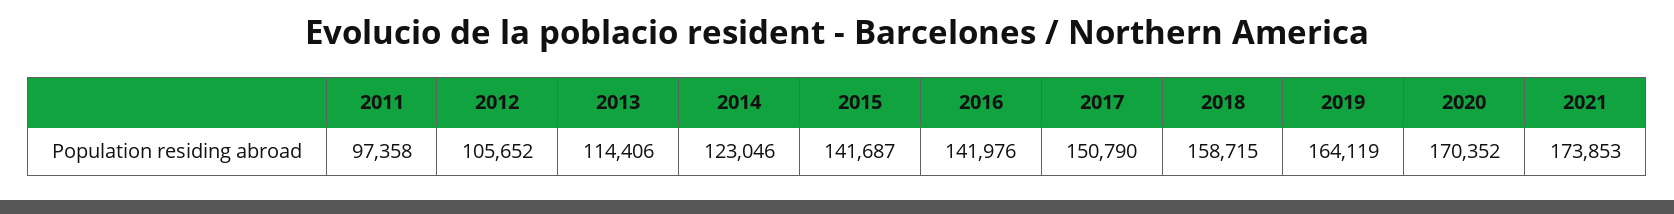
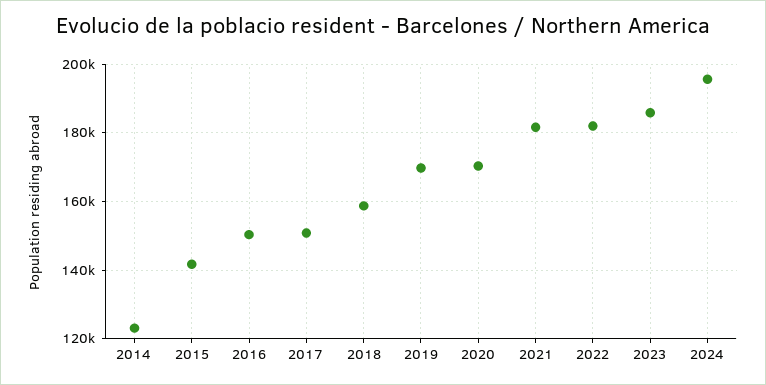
2011: 97358 -> none
2012: 105652 -> none
2013: 114406 -> none
2016: 141976 -> 150000
2019: 164119 -> 170000
2021: 173853 -> 182000
2022: none -> 182000
2023: none -> 186000
2024: none -> 196000

